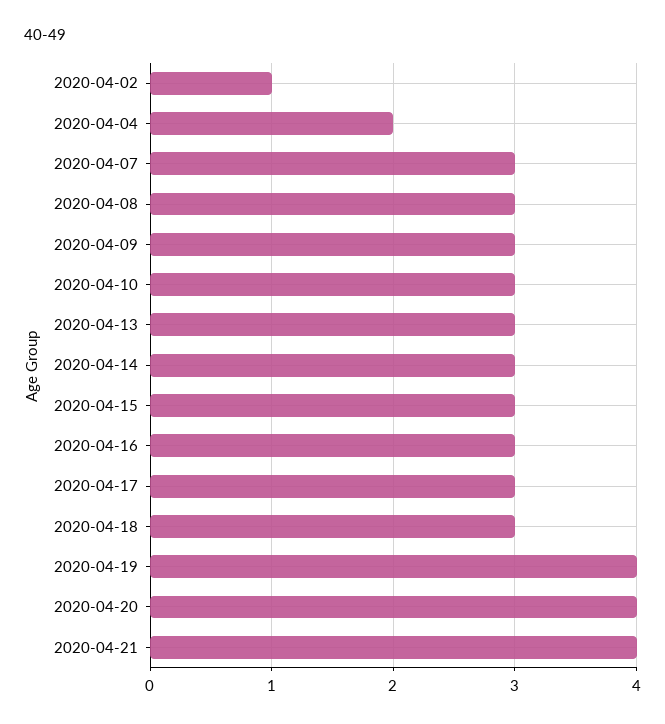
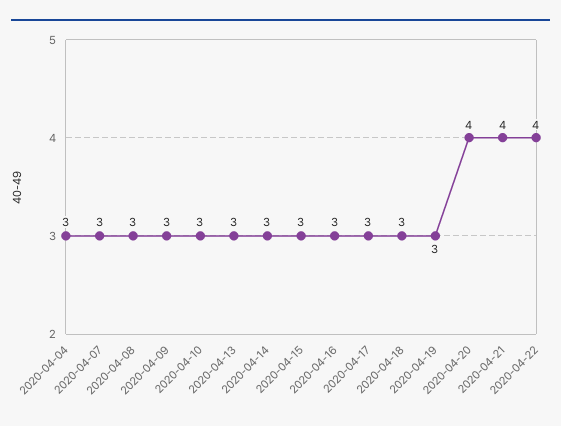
2020-04-02: 1 -> none
2020-04-04: 2 -> 3
2020-04-19: 4 -> 3
2020-04-22: none -> 4

